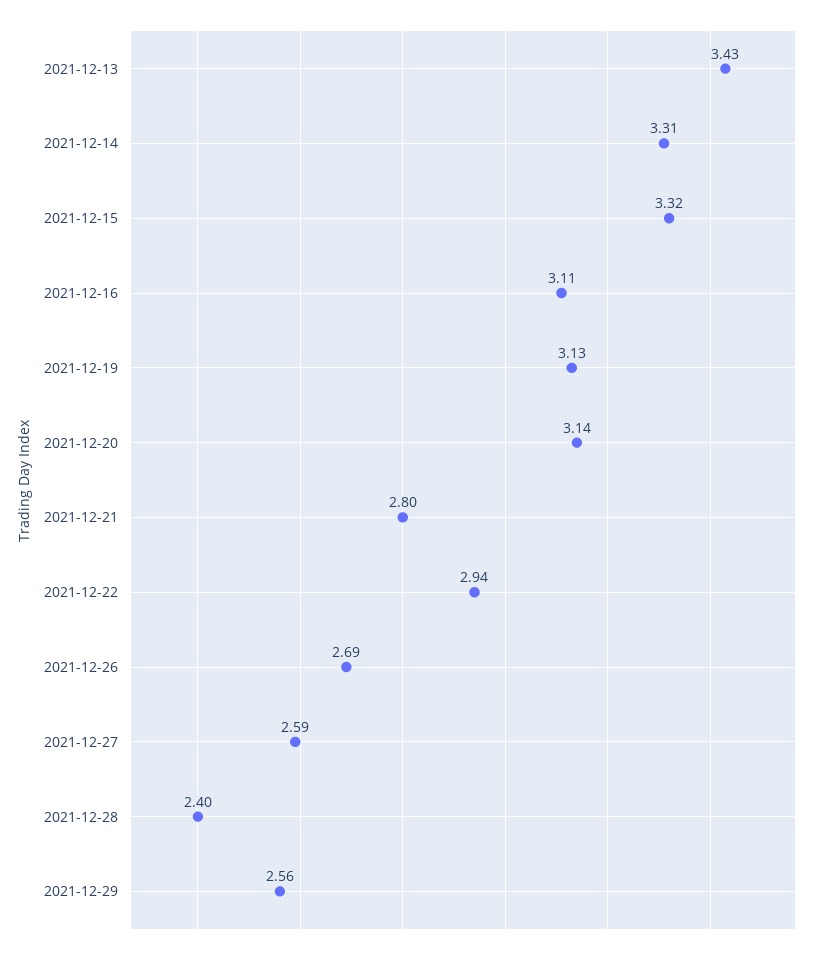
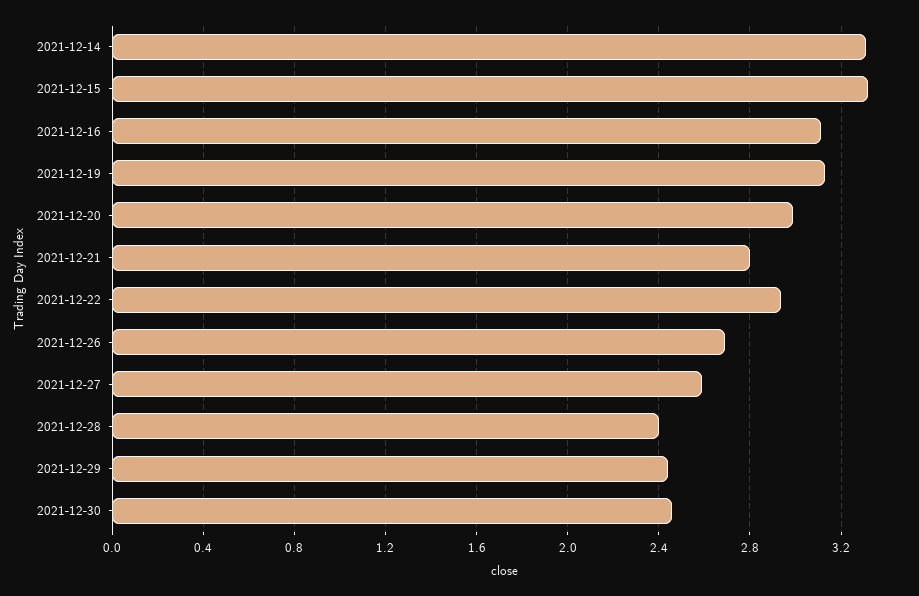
2021-12-13: 3.43 -> none
2021-12-20: 3.14 -> 3
2021-12-29: 2.56 -> 2.45
2021-12-30: none -> 2.45

